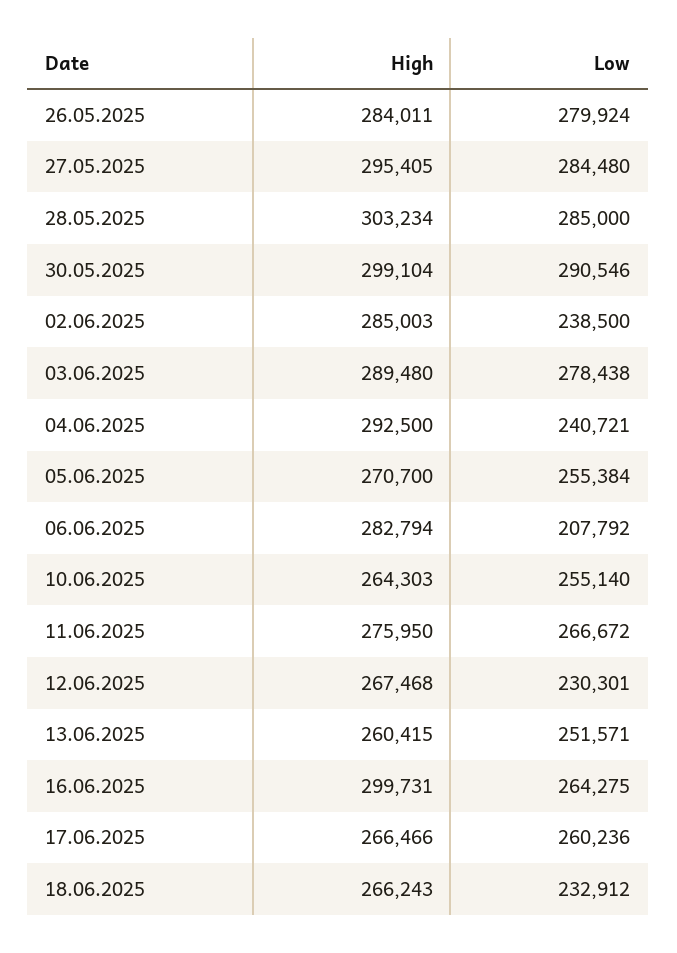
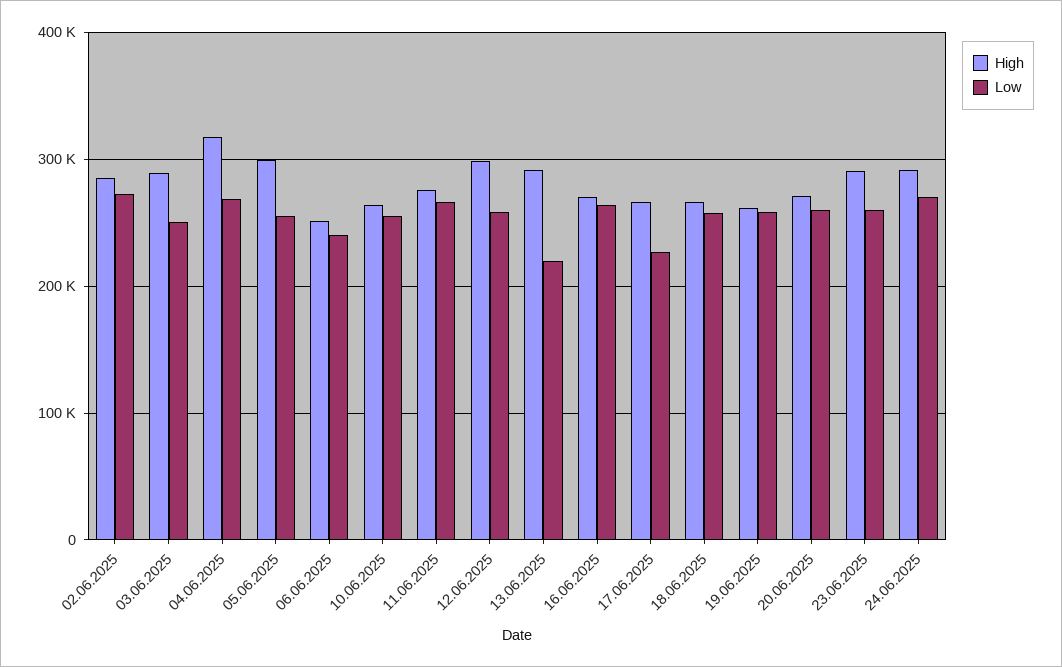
High, 26.05.2025: 284011 -> none
Low, 26.05.2025: 279924 -> none
High, 27.05.2025: 295405 -> none
Low, 27.05.2025: 284480 -> none
High, 28.05.2025: 303234 -> none
Low, 28.05.2025: 285000 -> none
High, 30.05.2025: 299104 -> none
Low, 30.05.2025: 290546 -> none
Low, 02.06.2025: 238500 -> 270000
Low, 03.06.2025: 278438 -> 250000
High, 04.06.2025: 292500 -> 320000
Low, 04.06.2025: 240721 -> 270000
High, 05.06.2025: 270700 -> 300000
High, 06.06.2025: 282794 -> 250000
Low, 06.06.2025: 207792 -> 240000
High, 12.06.2025: 267468 -> 300000
Low, 12.06.2025: 230301 -> 260000
High, 13.06.2025: 260415 -> 290000
Low, 13.06.2025: 251571 -> 220000
High, 16.06.2025: 299731 -> 270000
Low, 17.06.2025: 260236 -> 230000
Low, 18.06.2025: 232912 -> 260000
High, 19.06.2025: none -> 260000
Low, 19.06.2025: none -> 260000
High, 20.06.2025: none -> 270000
Low, 20.06.2025: none -> 260000
High, 23.06.2025: none -> 290000
Low, 23.06.2025: none -> 260000
High, 24.06.2025: none -> 290000
Low, 24.06.2025: none -> 270000

